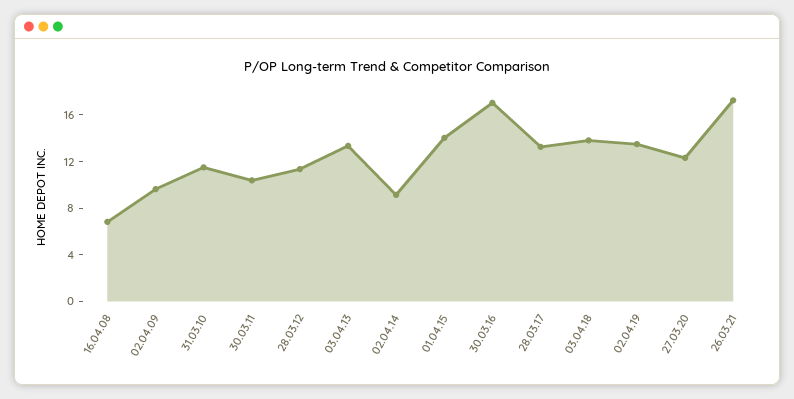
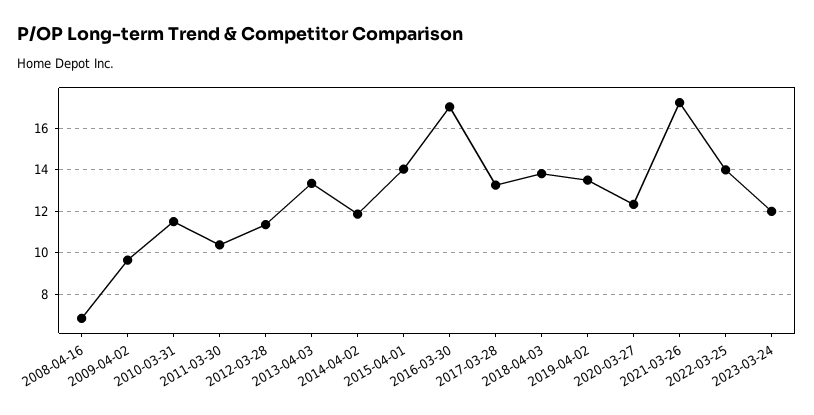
02.04.14: 9 -> 12
2022-03-25: none -> 14
2023-03-24: none -> 12

